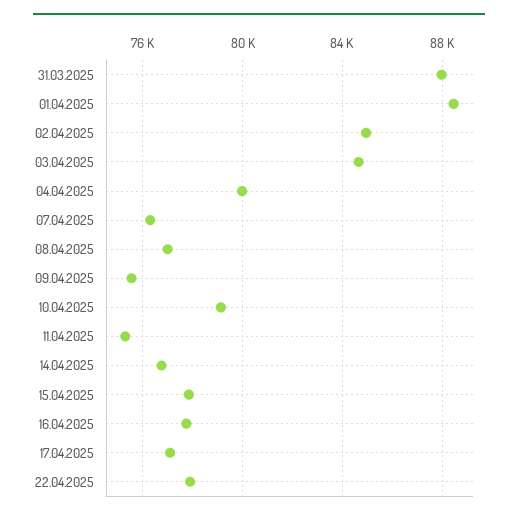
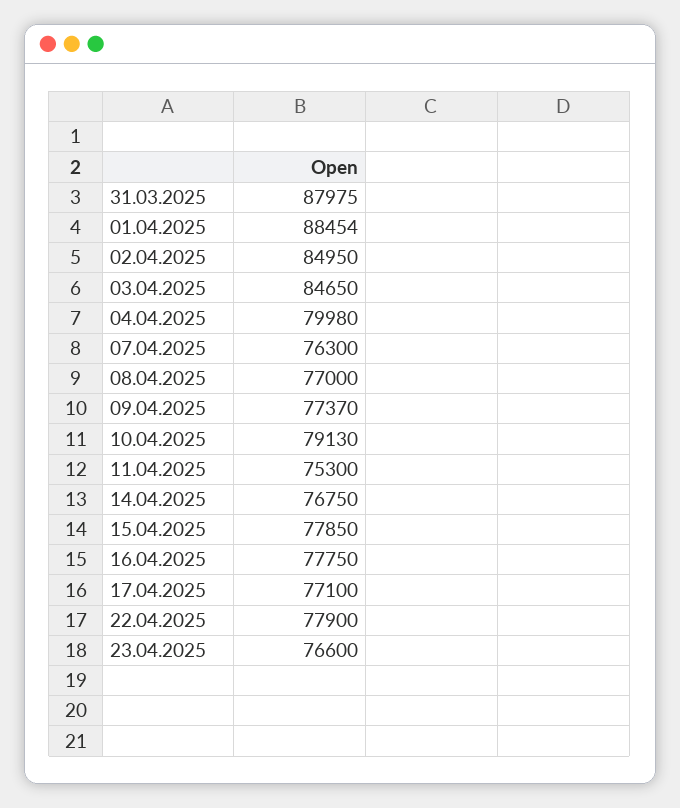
09.04.2025: 75500 -> 77370
23.04.2025: none -> 76600

